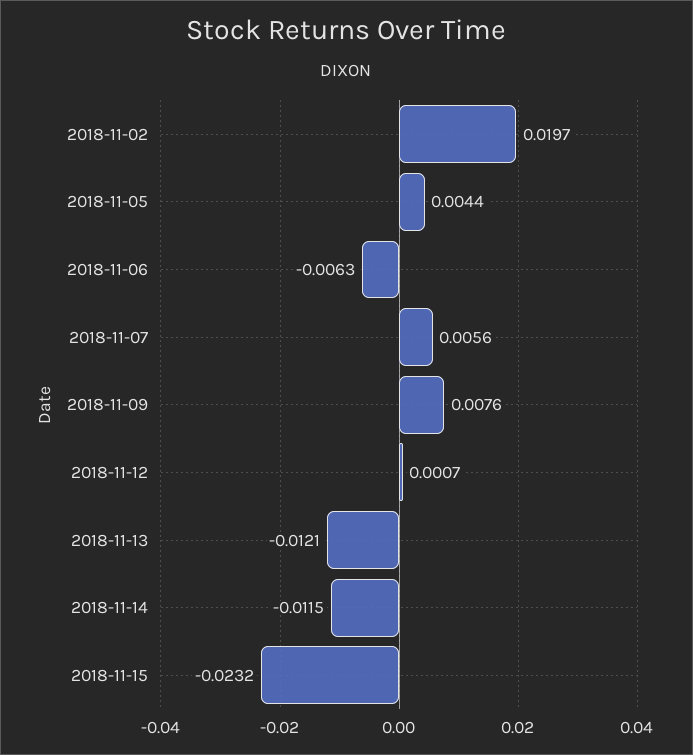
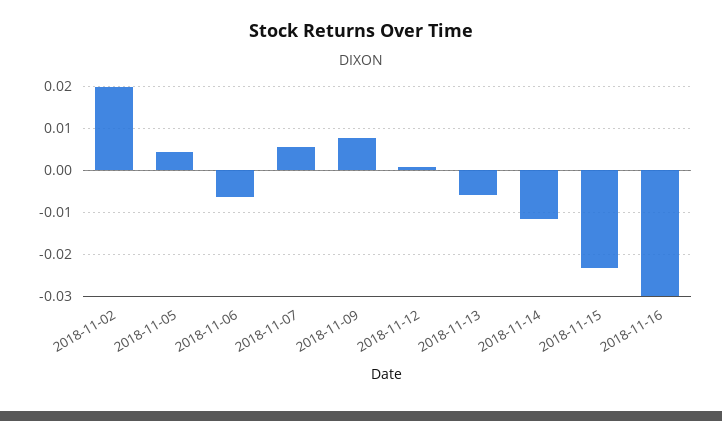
2018-11-13: -0.0121 -> -0.006
2018-11-16: none -> -0.03

